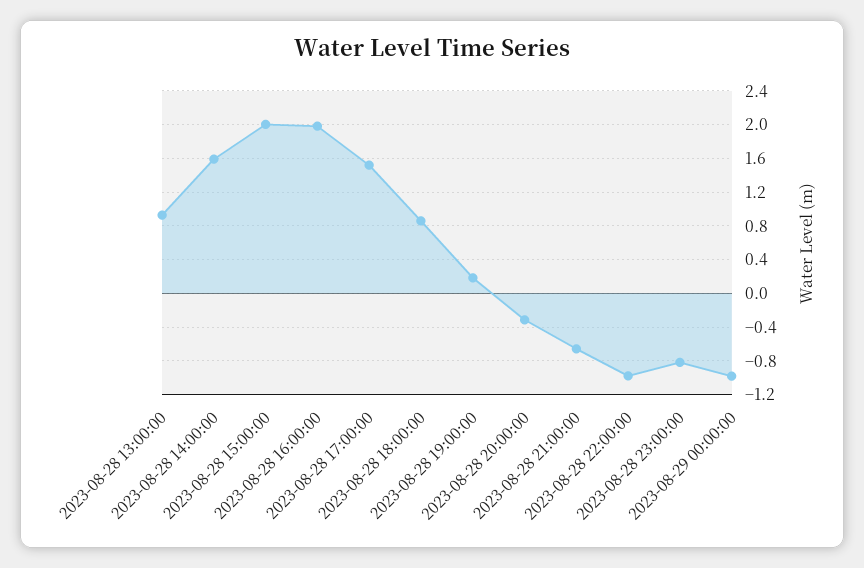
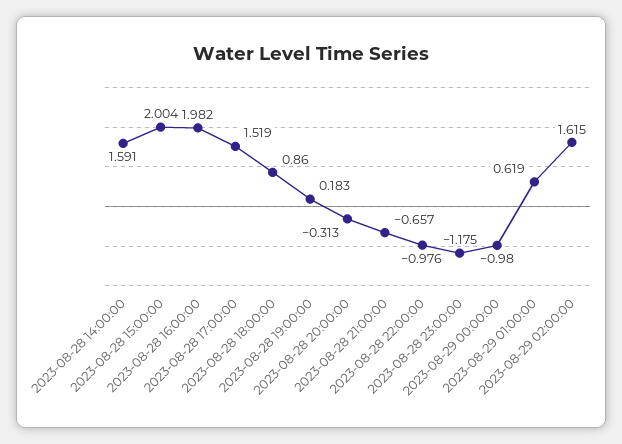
2023-08-28 13:00:00: 0.9 -> none
2023-08-28 23:00:00: -0.8 -> -1.175
2023-08-29 01:00:00: none -> 0.619
2023-08-29 02:00:00: none -> 1.615

